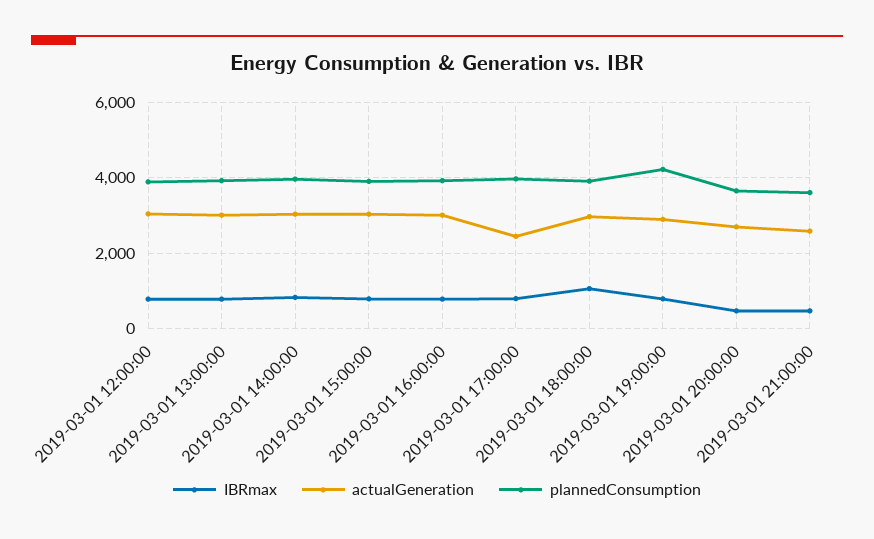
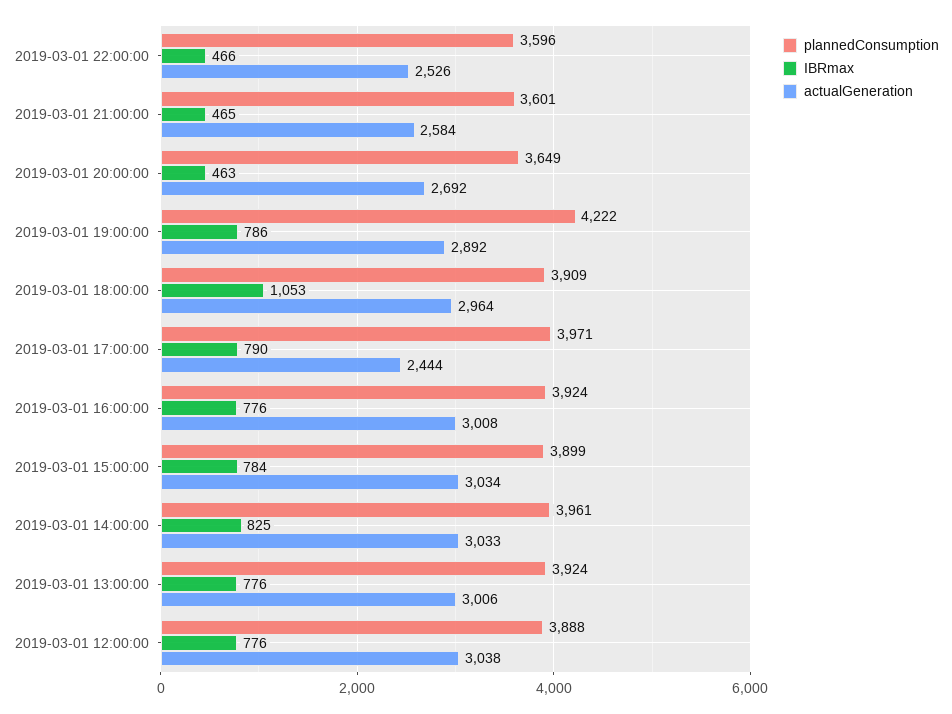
plannedConsumption, 2019-03-01 22:00:00: none -> 3596
IBRmax, 2019-03-01 22:00:00: none -> 466
actualGeneration, 2019-03-01 22:00:00: none -> 2526

